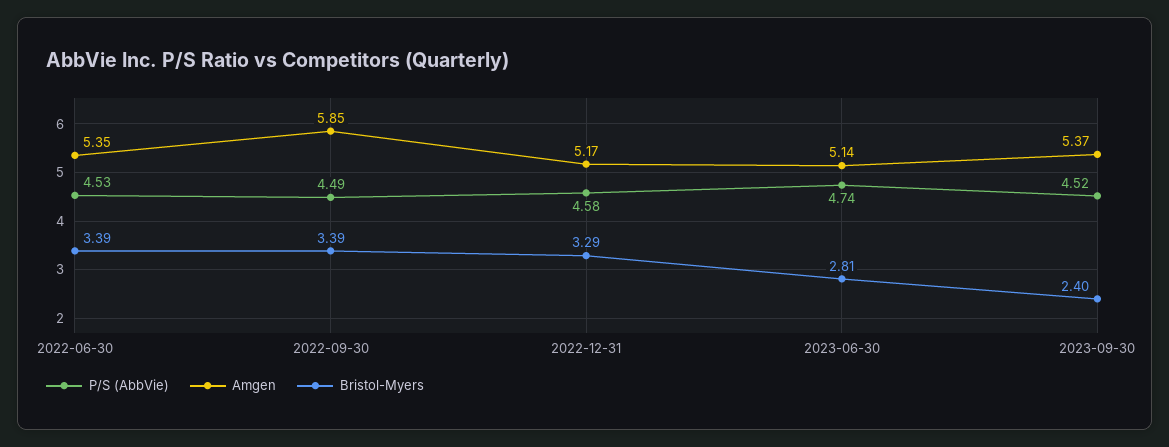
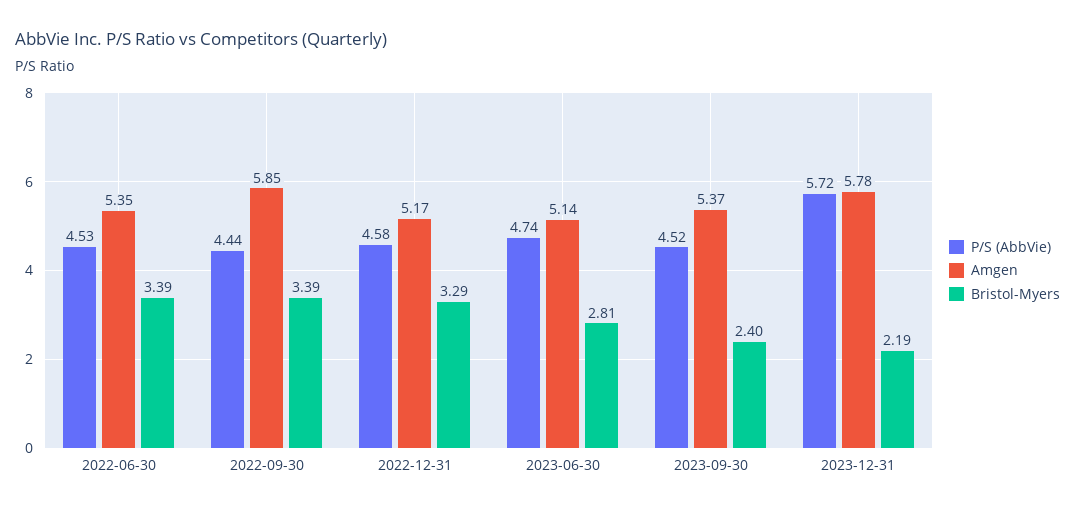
P/S (AbbVie), 2022-09-30: 4.49 -> 4.44
P/S (AbbVie), 2023-12-31: none -> 5.72
Amgen, 2023-12-31: none -> 5.78
Bristol-Myers, 2023-12-31: none -> 2.19

